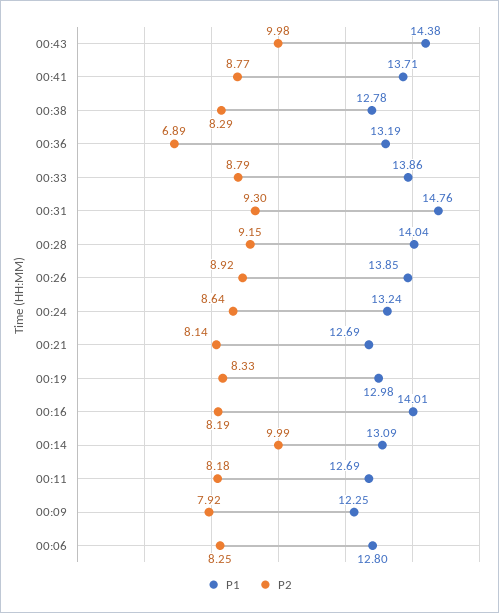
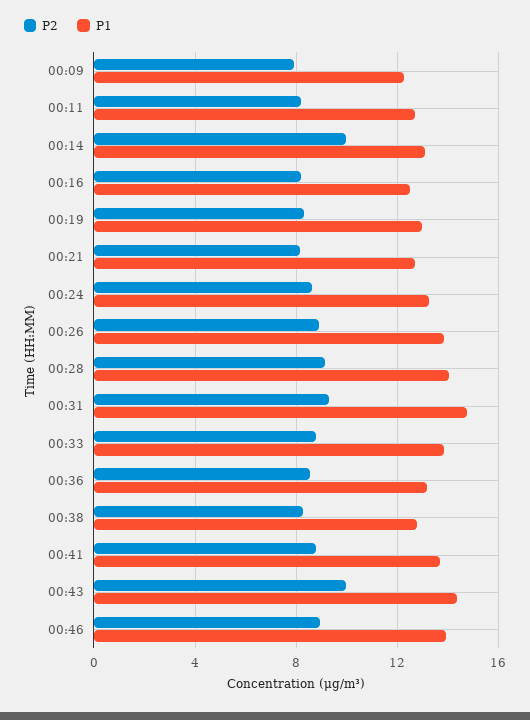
P2, 00:36: 6.89 -> 8.5
P1, 00:16: 14.01 -> 12.5
P1, 00:06: 12.8 -> none
P2, 00:06: 8.25 -> none
P2, 00:46: none -> 9
P1, 00:46: none -> 14

